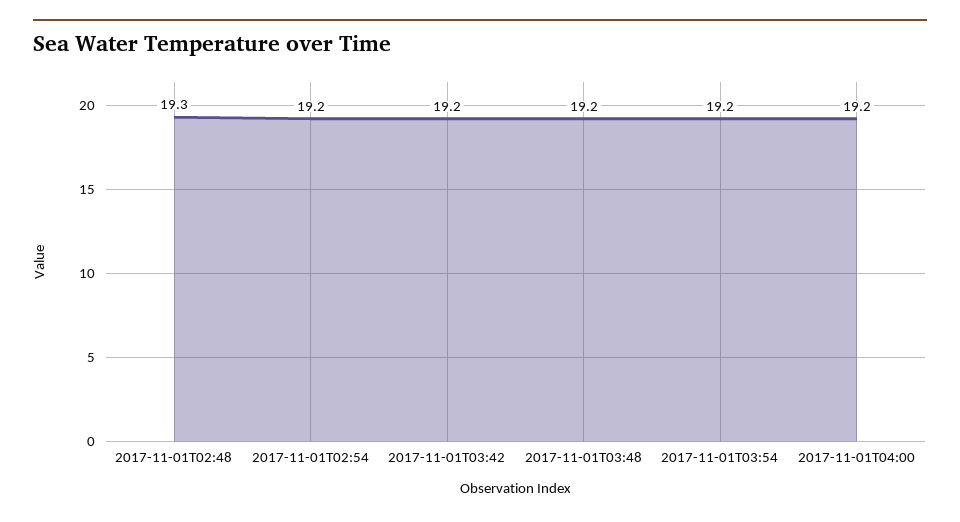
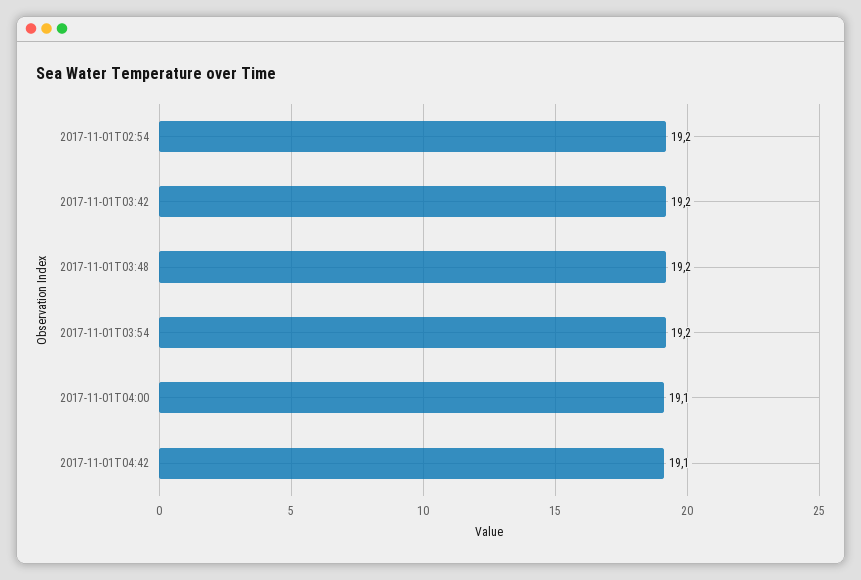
2017-11-01T02:48: 19.3 -> none
2017-11-01T04:00: 19.2 -> 19.1
2017-11-01T04:42: none -> 19.1

